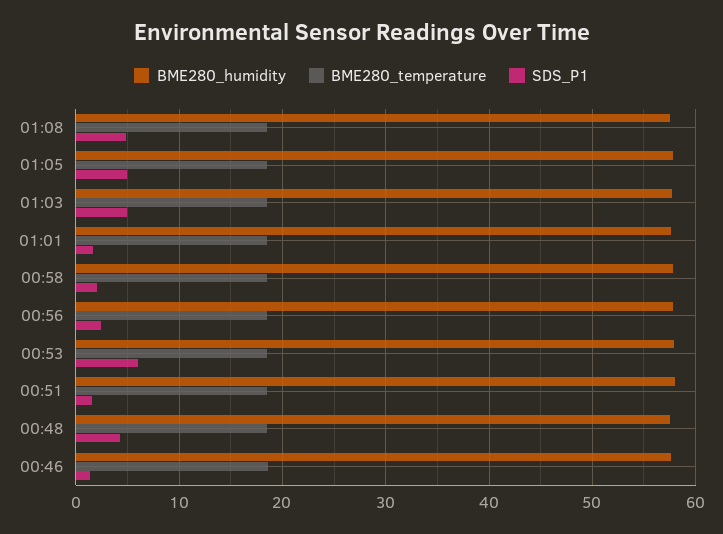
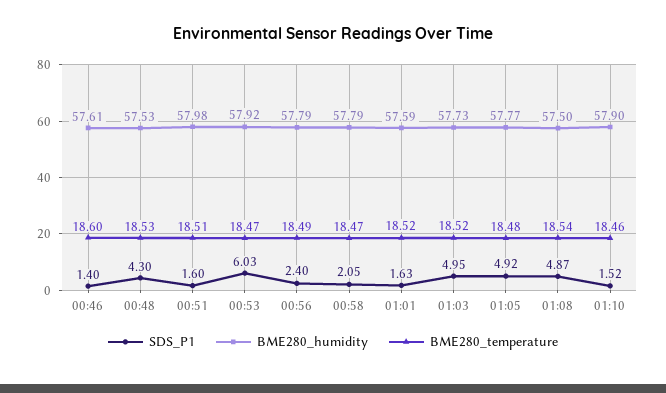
SDS_P1, 01:10: none -> 1.52
BME280_humidity, 01:10: none -> 57.9
BME280_temperature, 01:10: none -> 18.46

